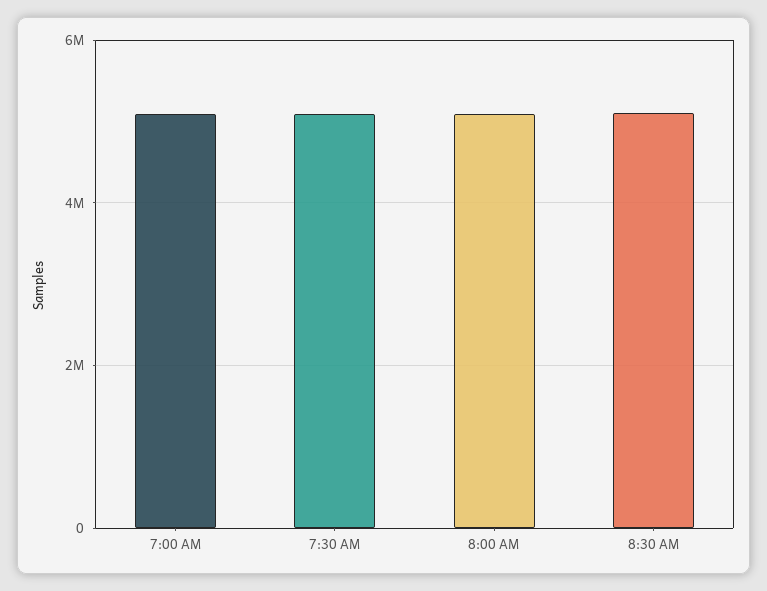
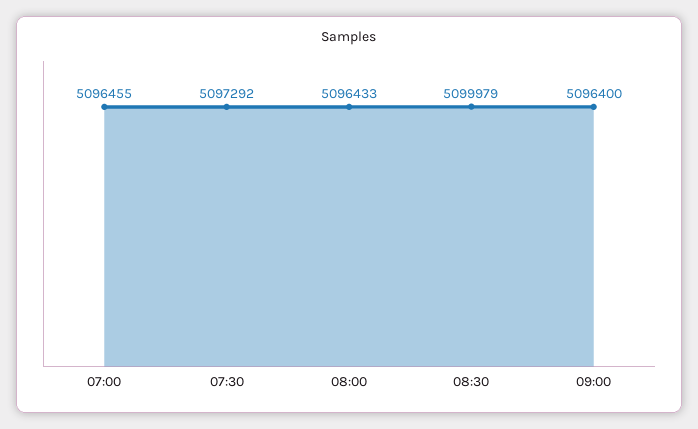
09:00: none -> 5096400

